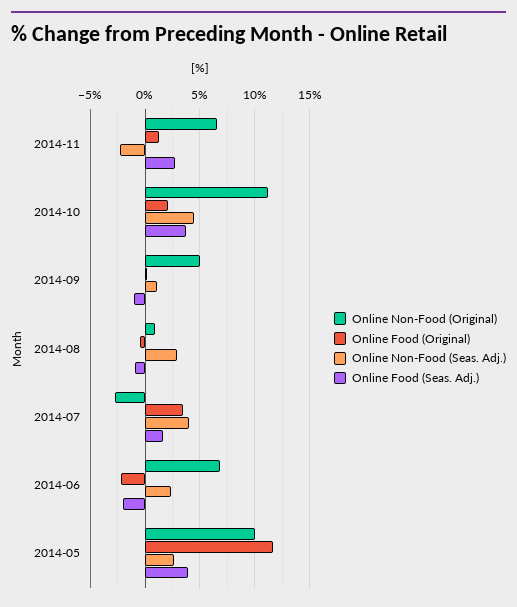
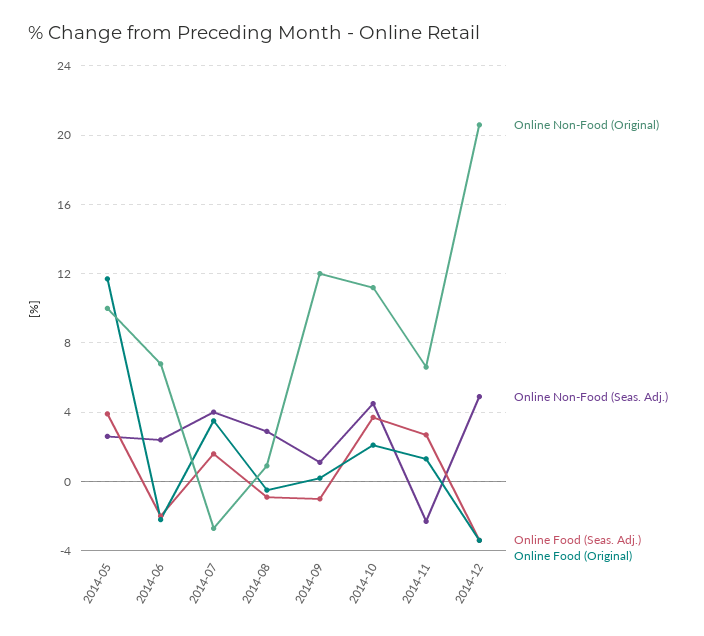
Online Non-Food (Original), 2014-09: 5 -> 12
Online Non-Food (Original), 2014-12: none -> 20.5
Online Non-Food (Seas. Adj.), 2014-12: none -> 5
Online Food (Seas. Adj.), 2014-12: none -> -3.5
Online Food (Original), 2014-12: none -> -3.5

